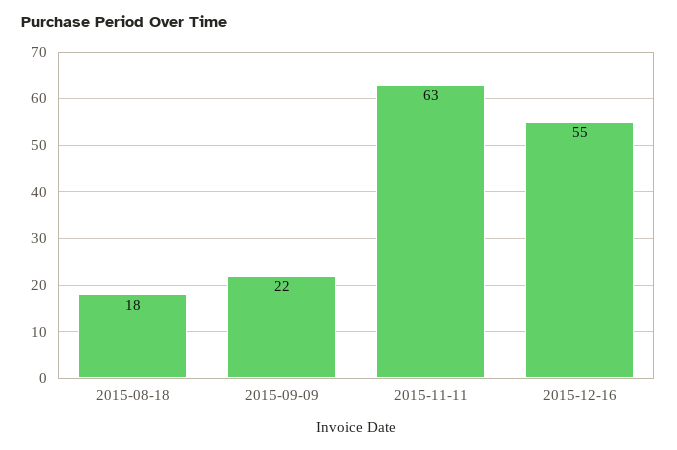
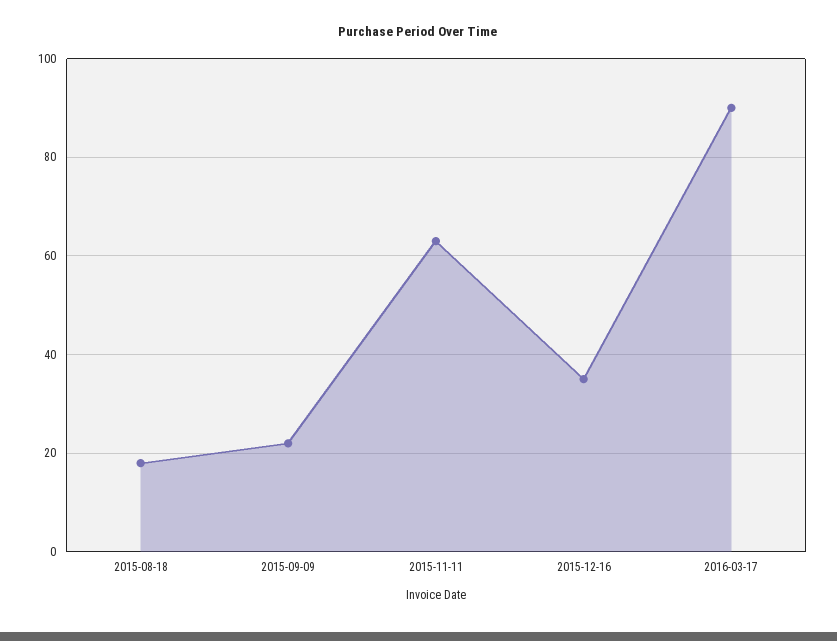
2015-12-16: 55 -> 35
2016-03-17: none -> 90

